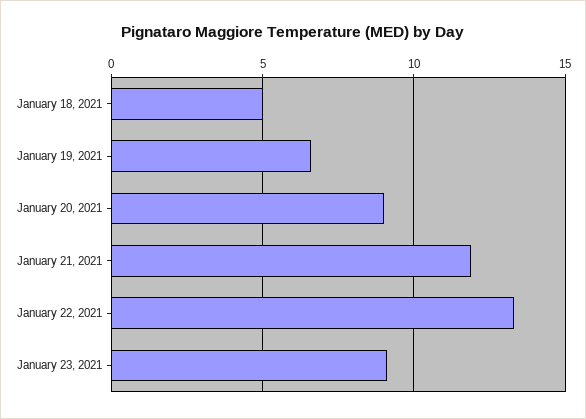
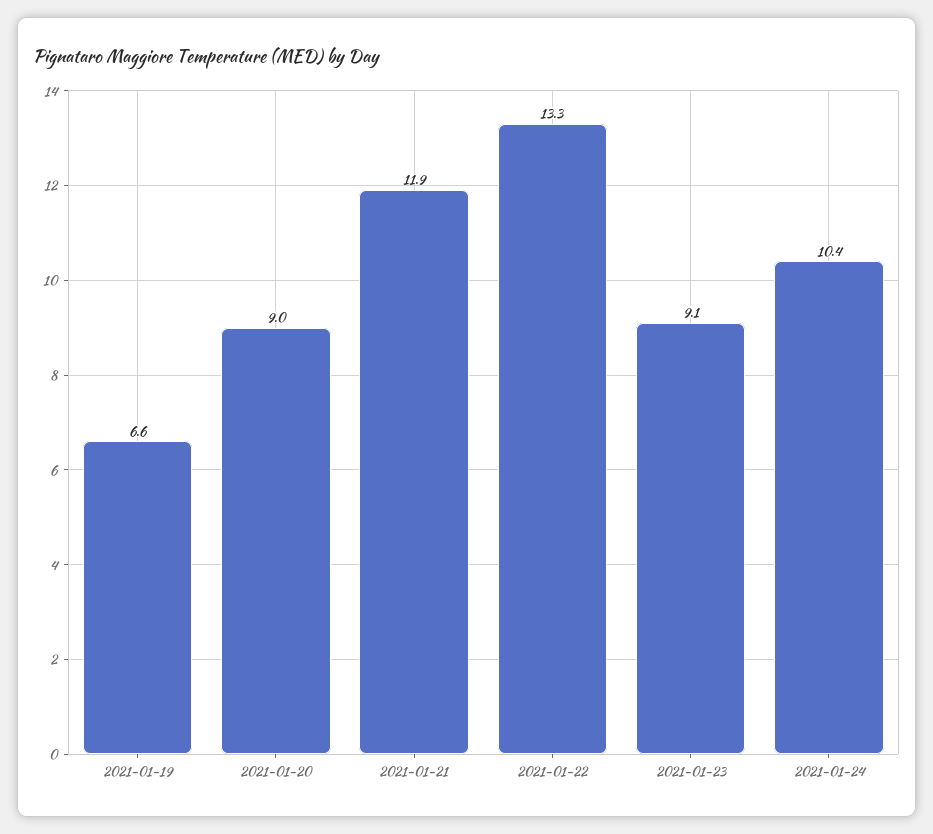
January 18, 2021: 5 -> none
2021-01-24: none -> 10.4

